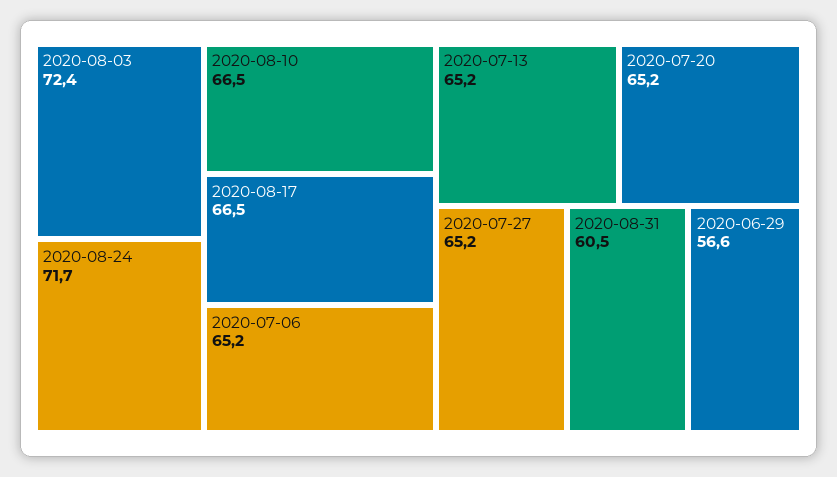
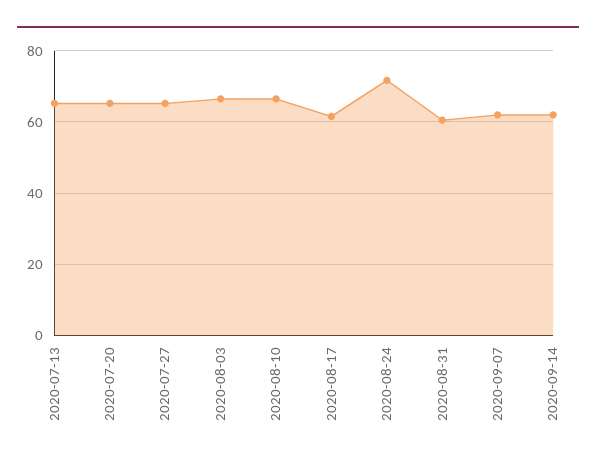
2020-08-03: 72.4 -> 66
2020-08-17: 66.5 -> 62
2020-07-06: 65.2 -> none
2020-06-29: 56.6 -> none
2020-09-07: none -> 62
2020-09-14: none -> 62

